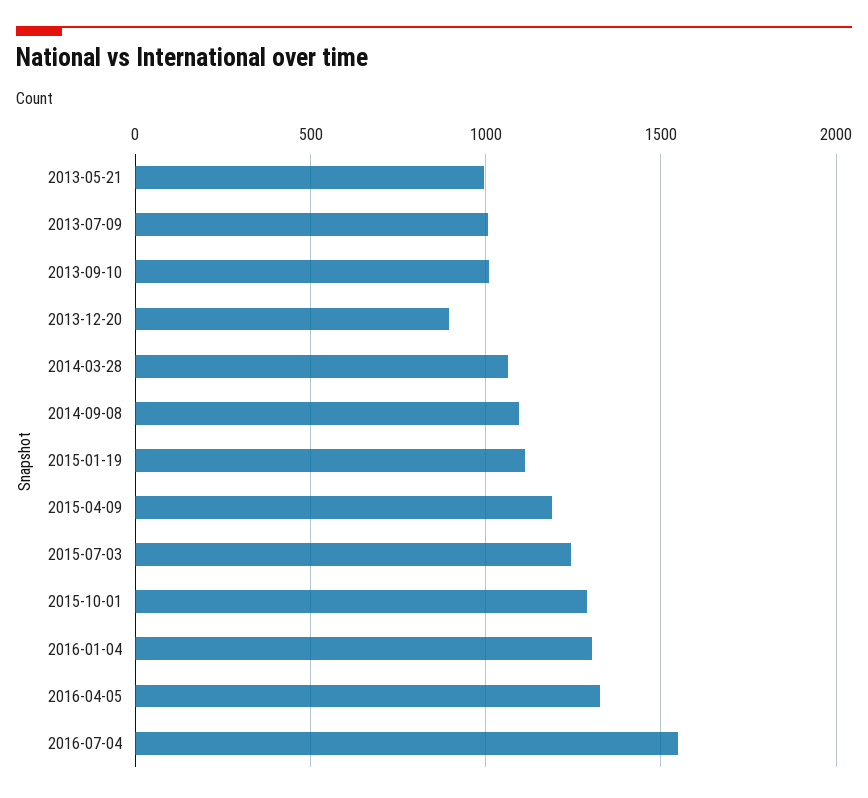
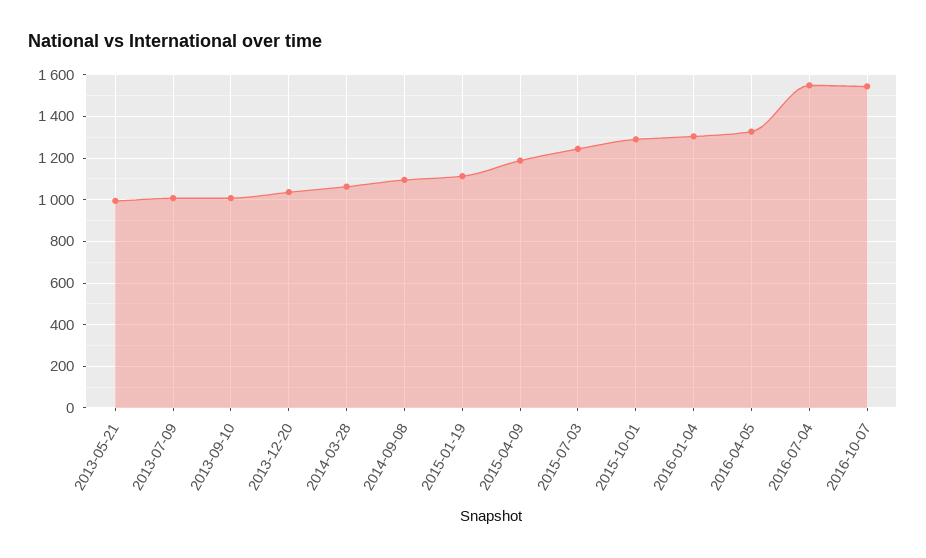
2013-12-20: 900 -> 1050
2016-10-07: none -> 1550

